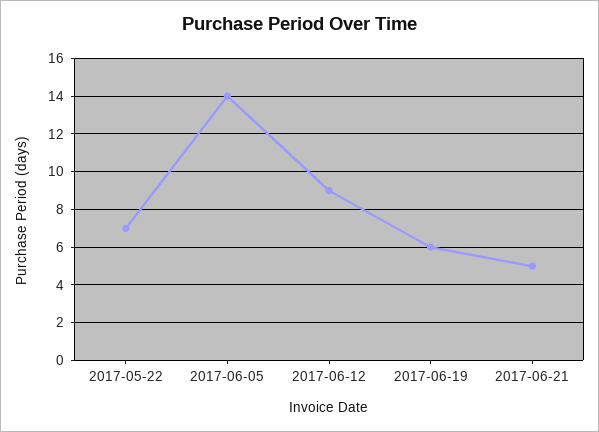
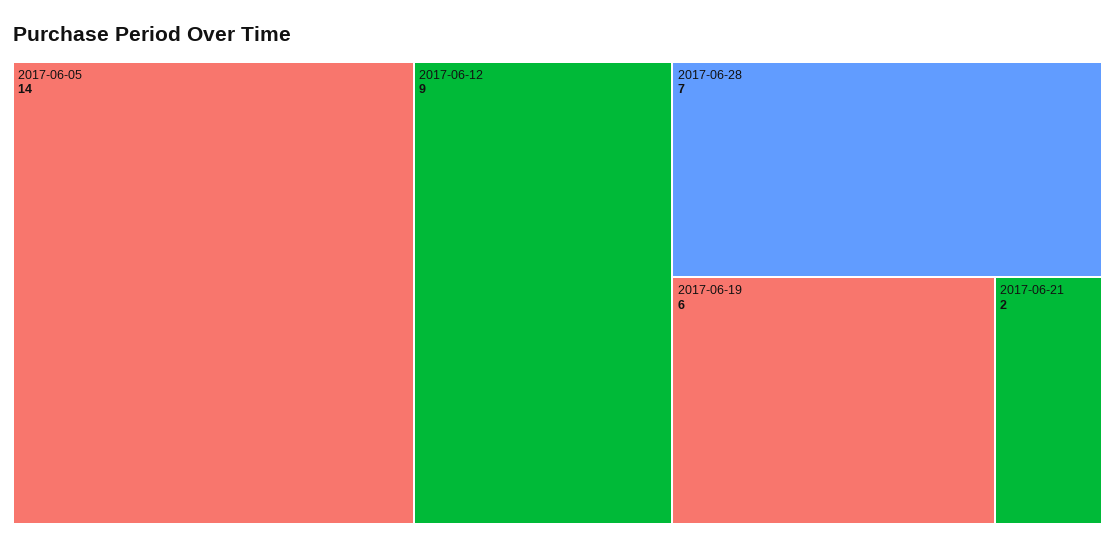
2017-05-22: 7 -> none
2017-06-21: 5 -> 2
2017-06-28: none -> 7

